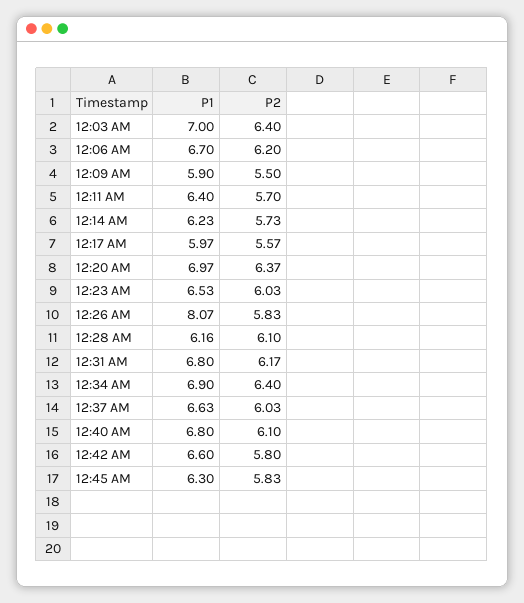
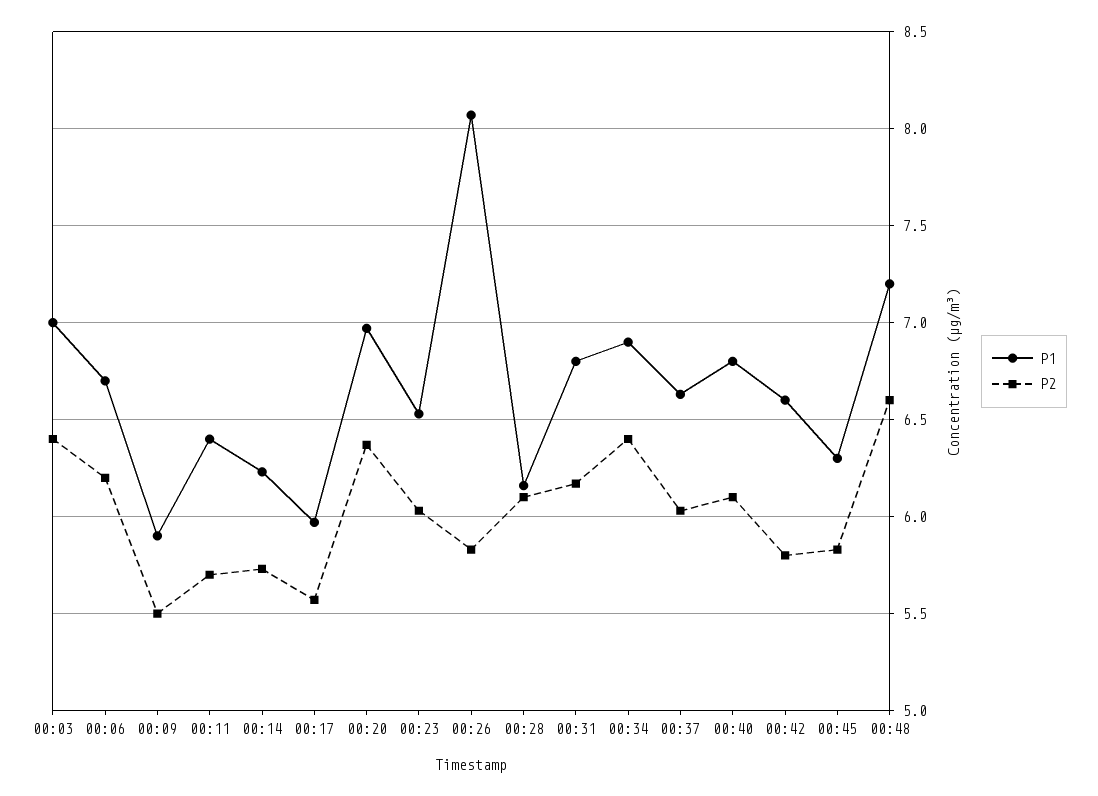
P1, 00:48: none -> 7.2
P2, 00:48: none -> 6.6

